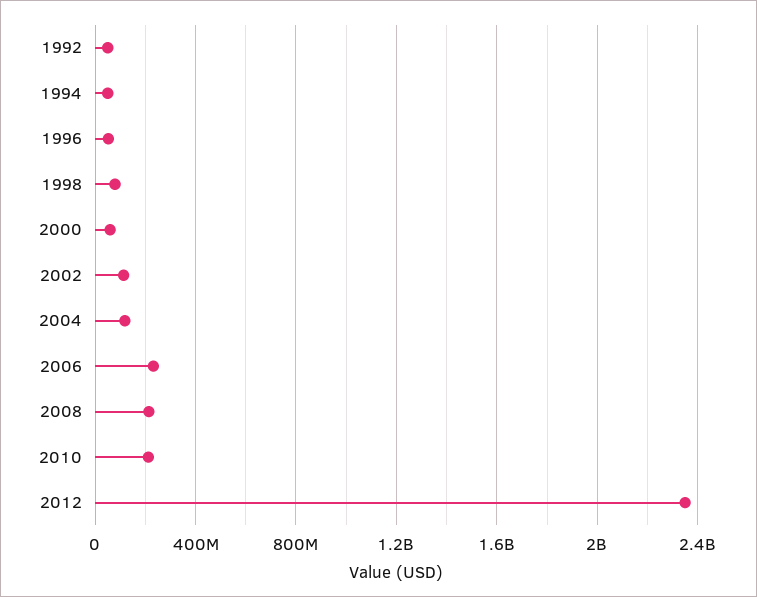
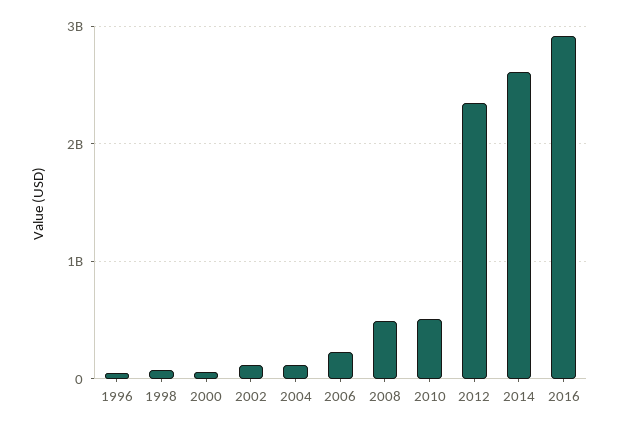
1992: 50000000 -> none
1994: 50000000 -> none
2008: 200000000 -> 500000000
2010: 200000000 -> 500000000
2014: none -> 2600000000
2016: none -> 2900000000

